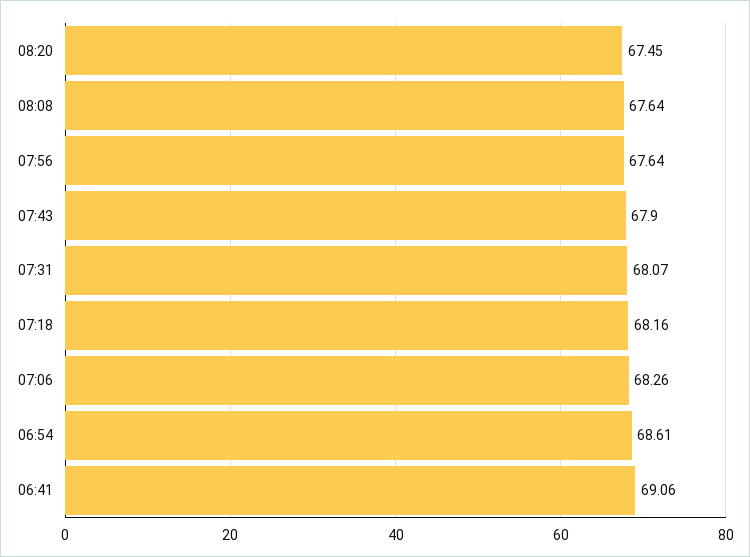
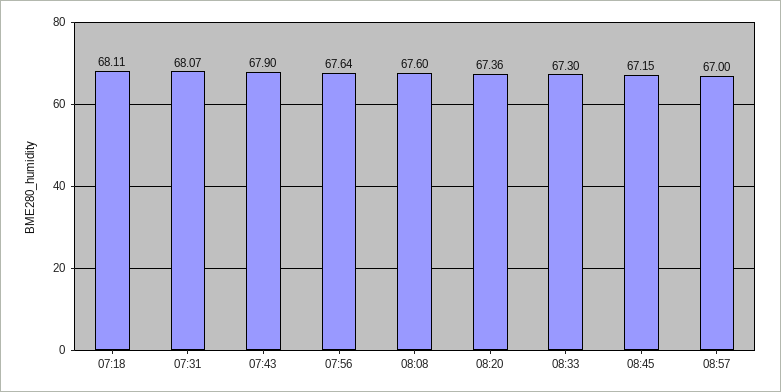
08:20: 67.45 -> 67.36
08:08: 67.64 -> 67.6
07:18: 68.16 -> 68.11
07:06: 68.26 -> none
06:54: 68.61 -> none
06:41: 69.06 -> none
08:33: none -> 67.3
08:45: none -> 67.15
08:57: none -> 67

